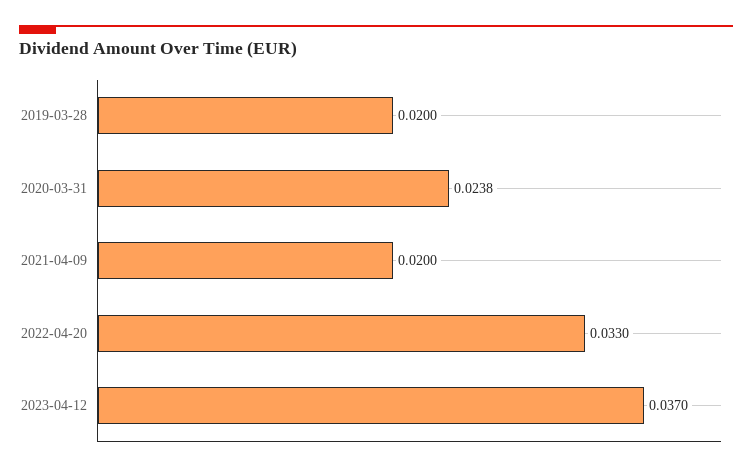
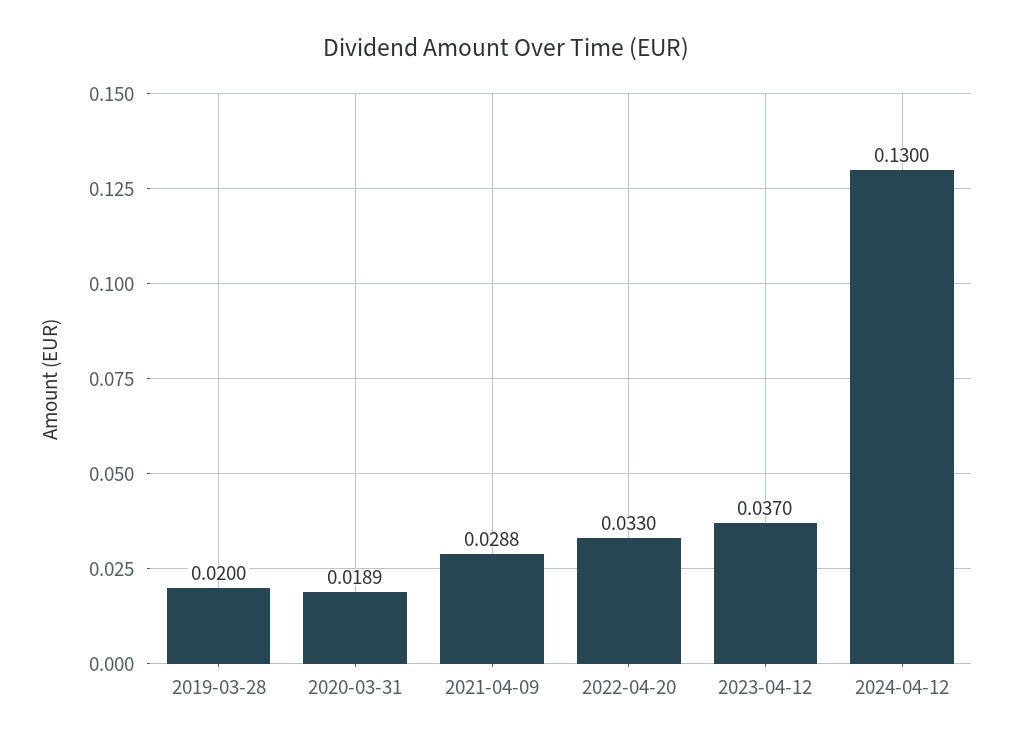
2020-03-31: 0.0238 -> 0.0189
2021-04-09: 0.02 -> 0.0288
2024-04-12: none -> 0.13

